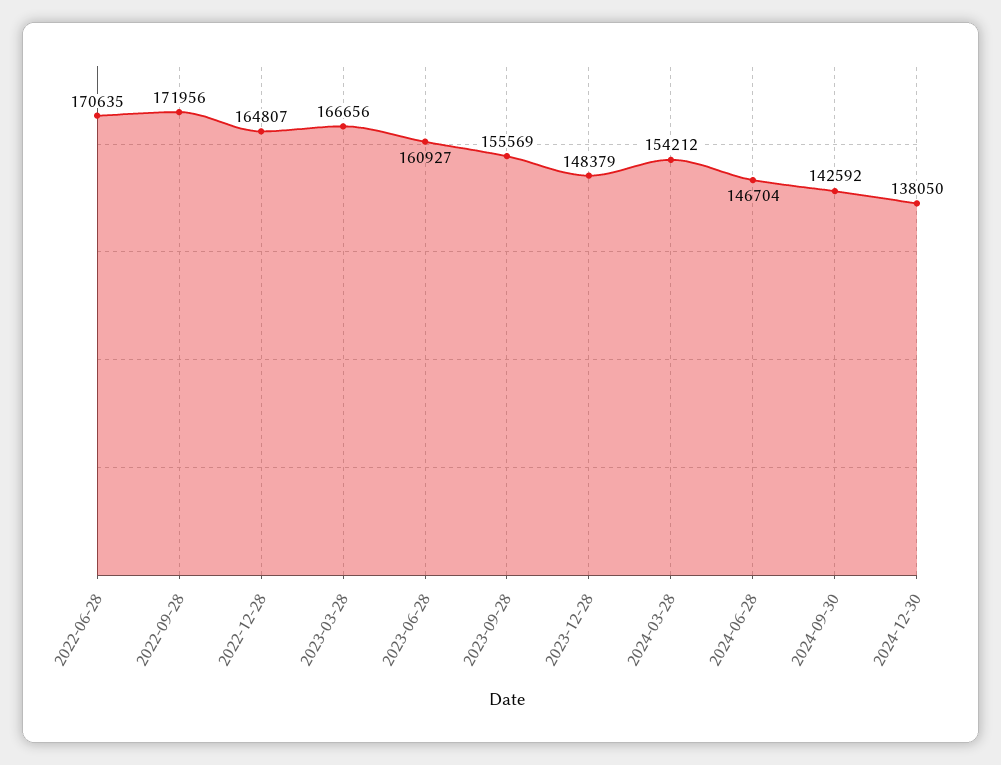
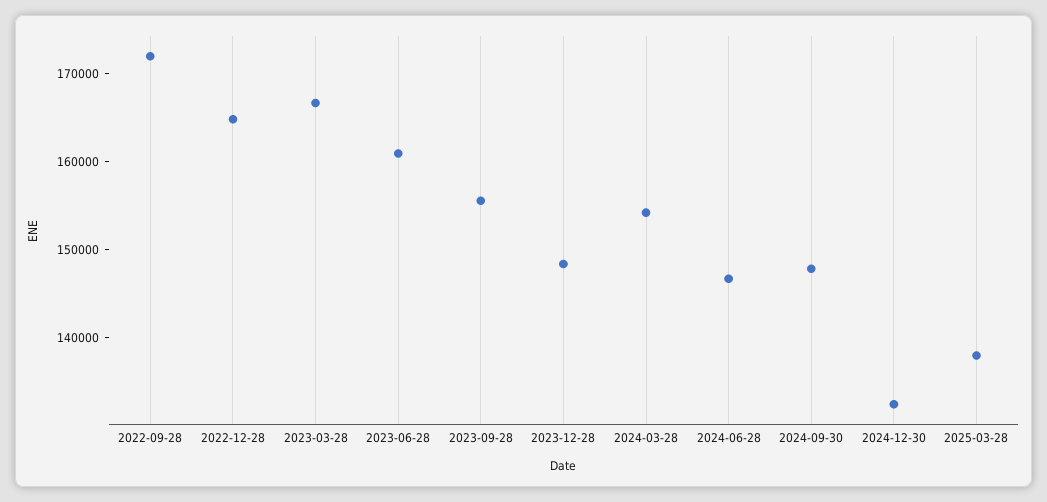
2022-06-28: 170635 -> none
2024-09-30: 142592 -> 148000
2024-12-30: 138050 -> 132000
2025-03-28: none -> 138000

